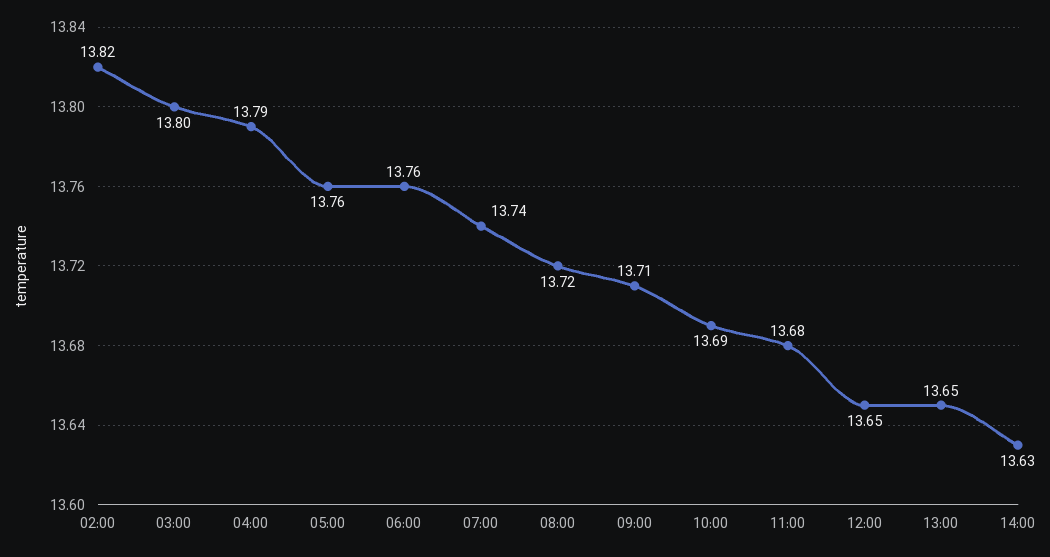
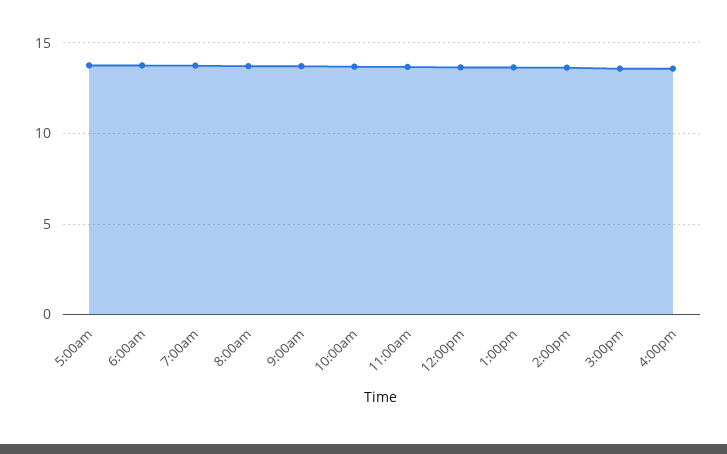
02:00: 13.82 -> none
03:00: 13.8 -> none
04:00: 13.79 -> none
3:00pm: none -> 13.5
4:00pm: none -> 13.5

